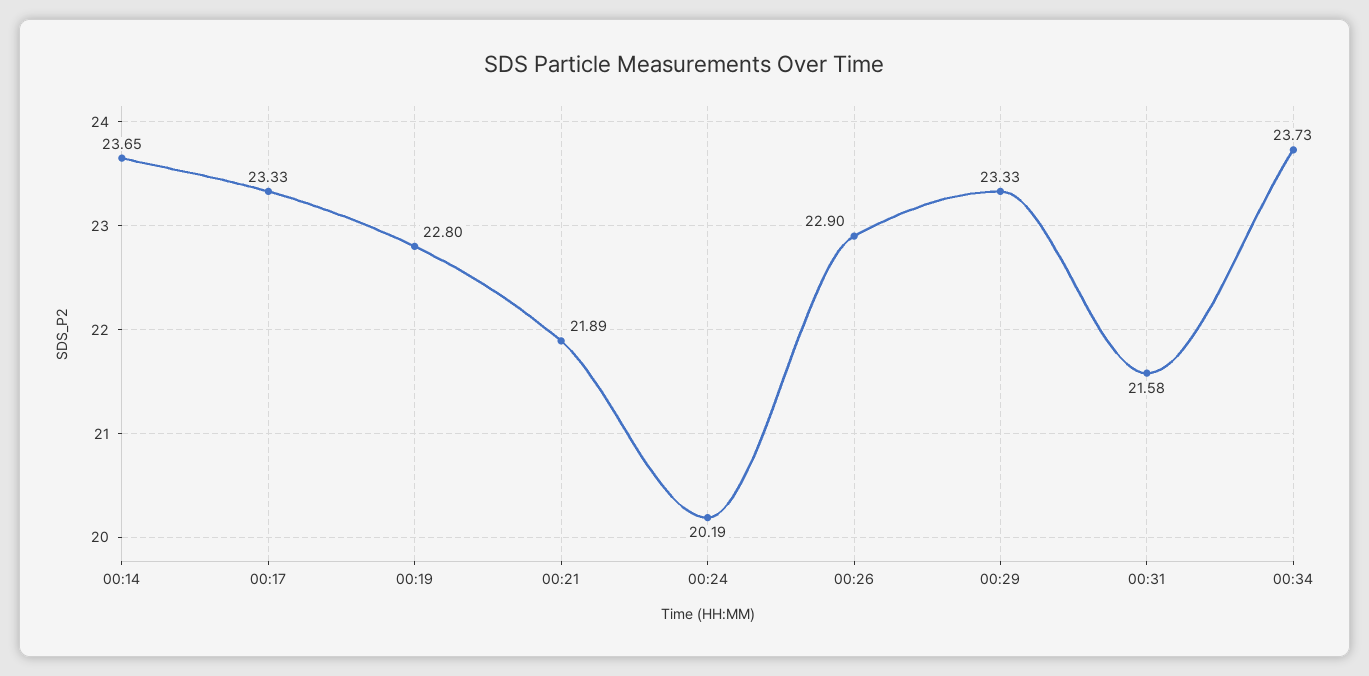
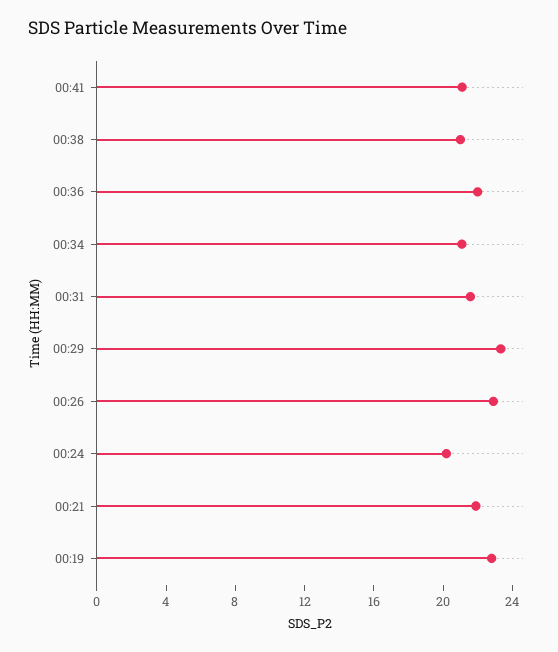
00:14: 23.65 -> none
00:17: 23.33 -> none
00:34: 23.73 -> 21
00:41: none -> 21
00:38: none -> 21
00:36: none -> 22

